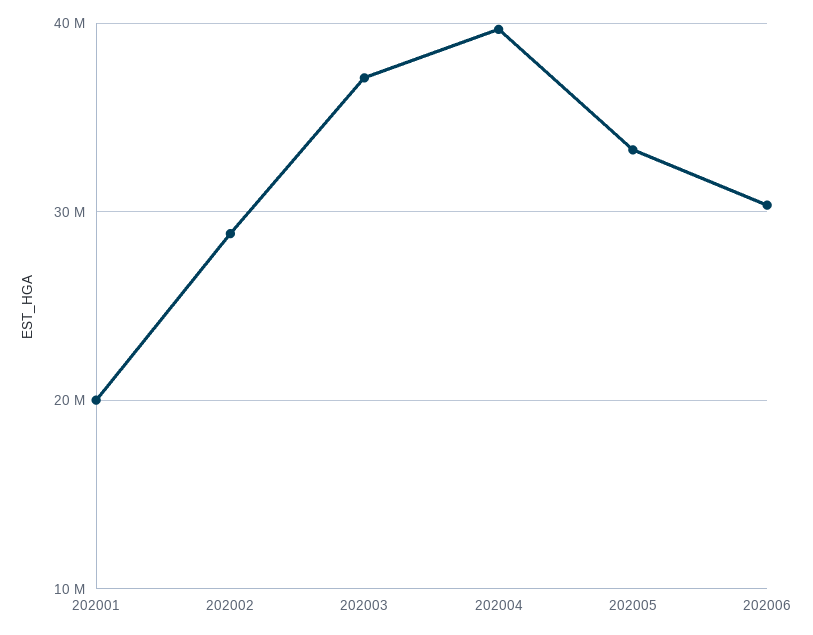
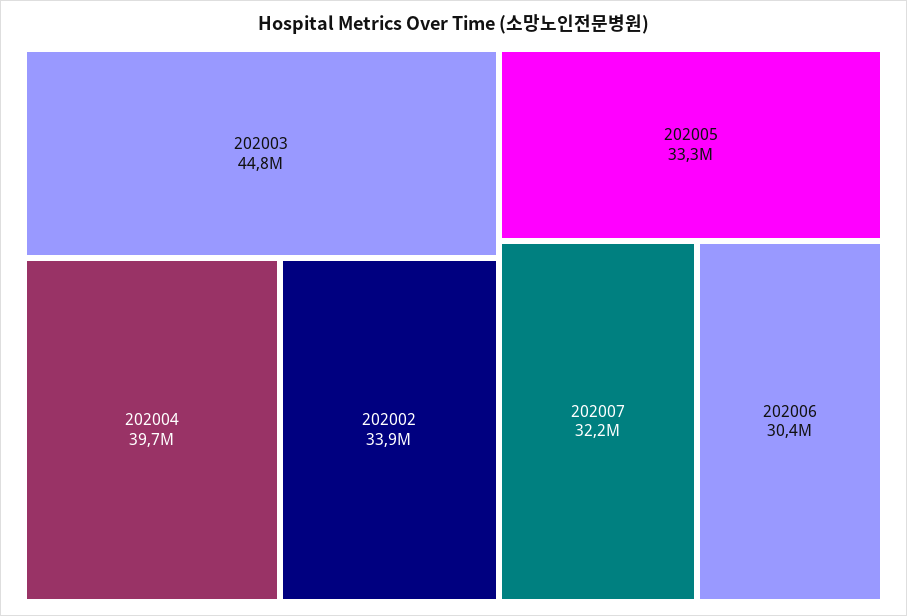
202001: 20000000 -> none
202002: 29000000 -> 33900000
202003: 37000000 -> 44800000
202007: none -> 32200000

